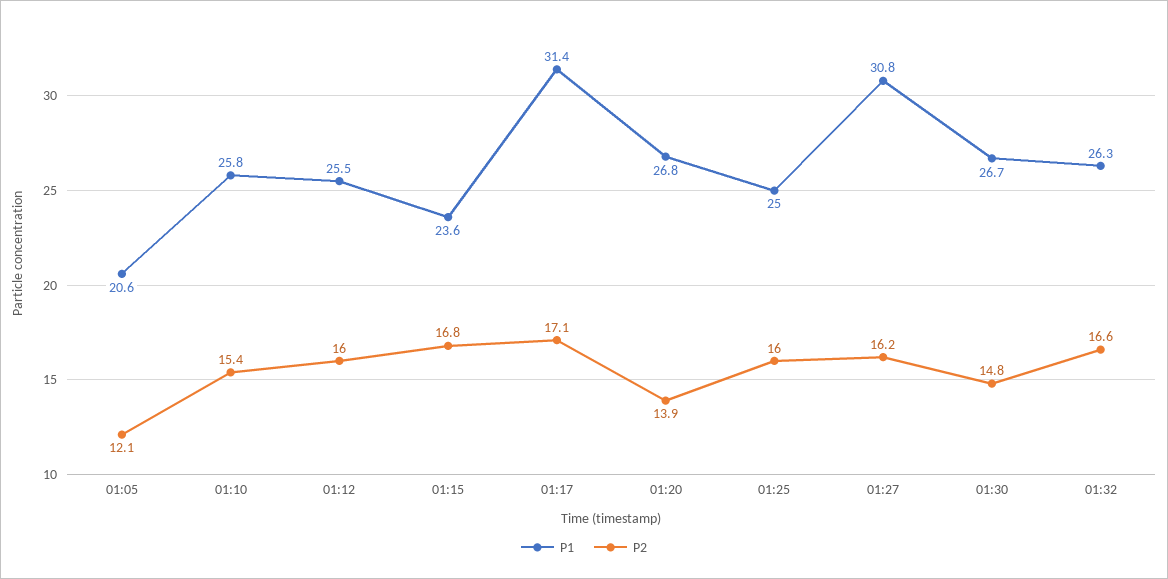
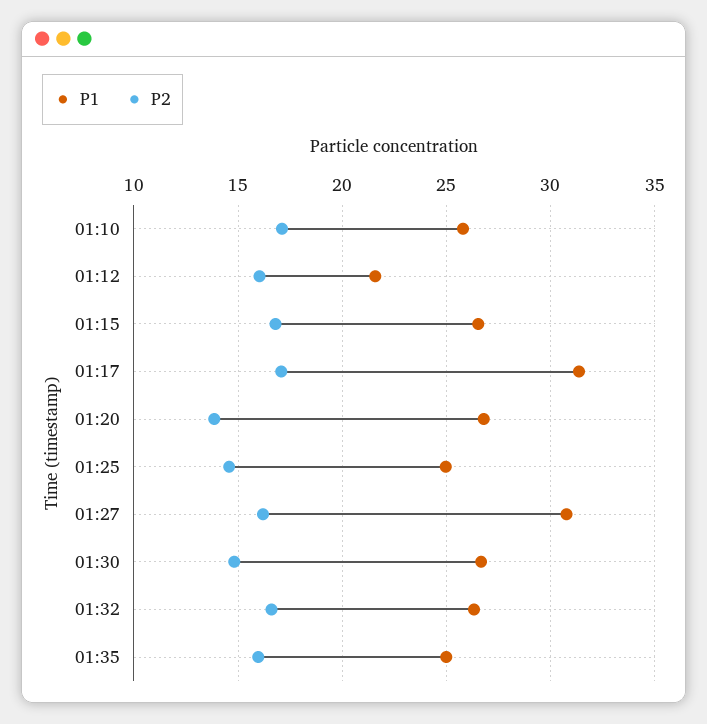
P1, 01:05: 20.6 -> none
P2, 01:05: 12.1 -> none
P2, 01:10: 15.4 -> 17
P1, 01:12: 25.5 -> 21.5
P1, 01:15: 23.6 -> 26.5
P2, 01:25: 16 -> 14.5
P1, 01:35: none -> 25
P2, 01:35: none -> 16

